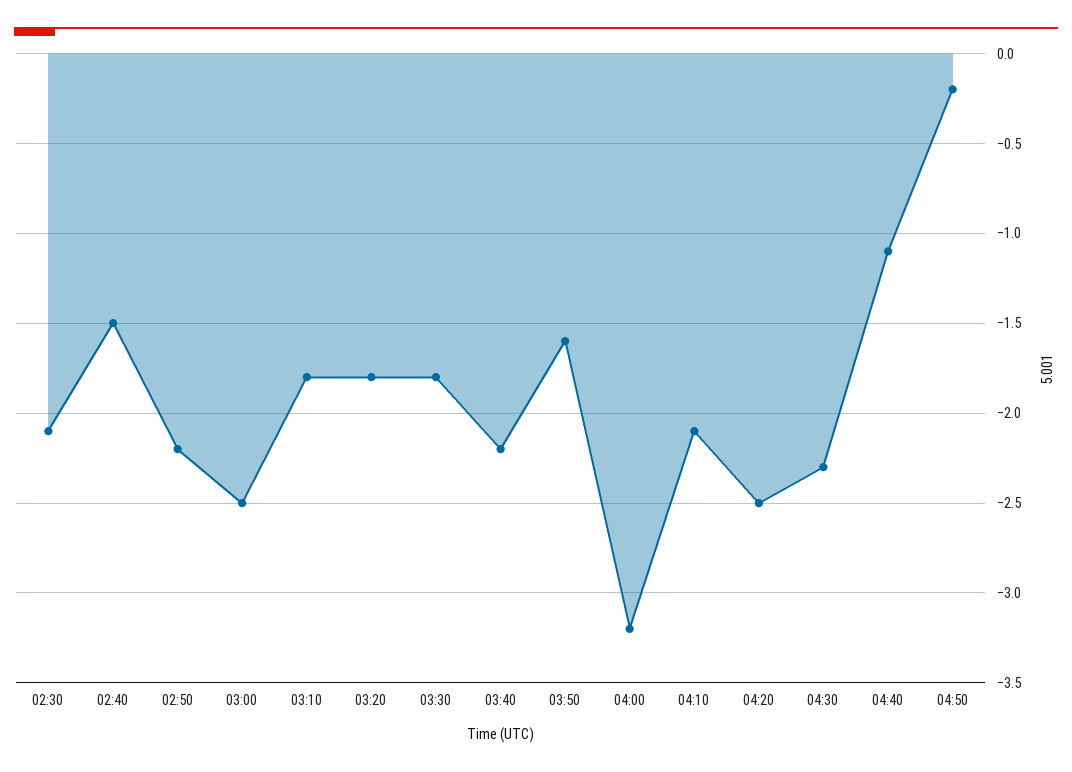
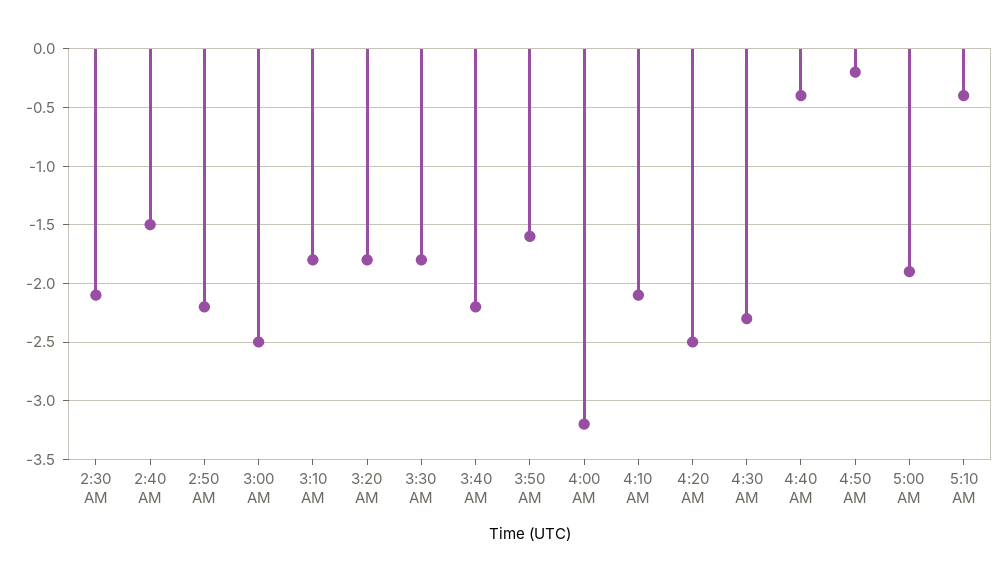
04:40: -1.1 -> -0.4
5:00 AM: none -> -1.9
5:10 AM: none -> -0.4

